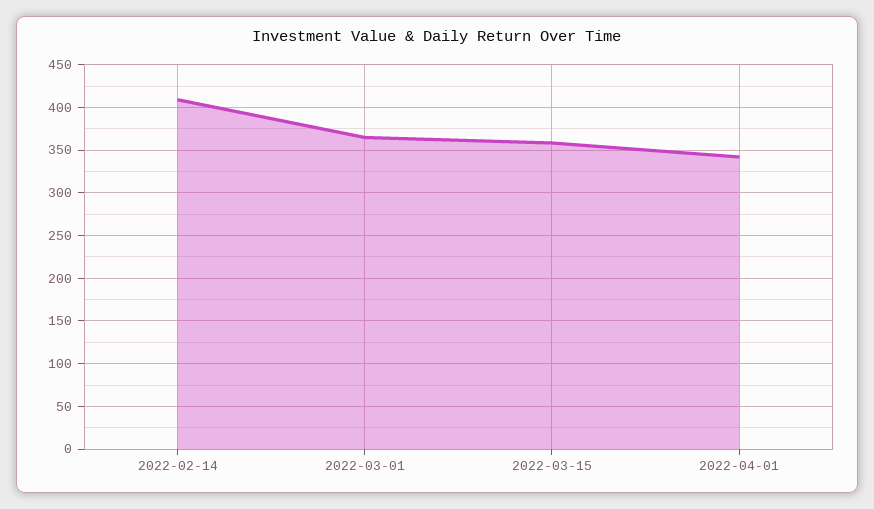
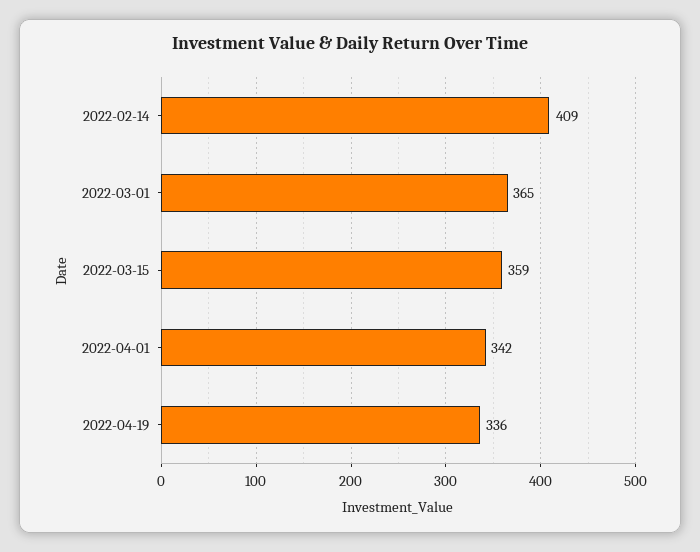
2022-04-19: none -> 336

